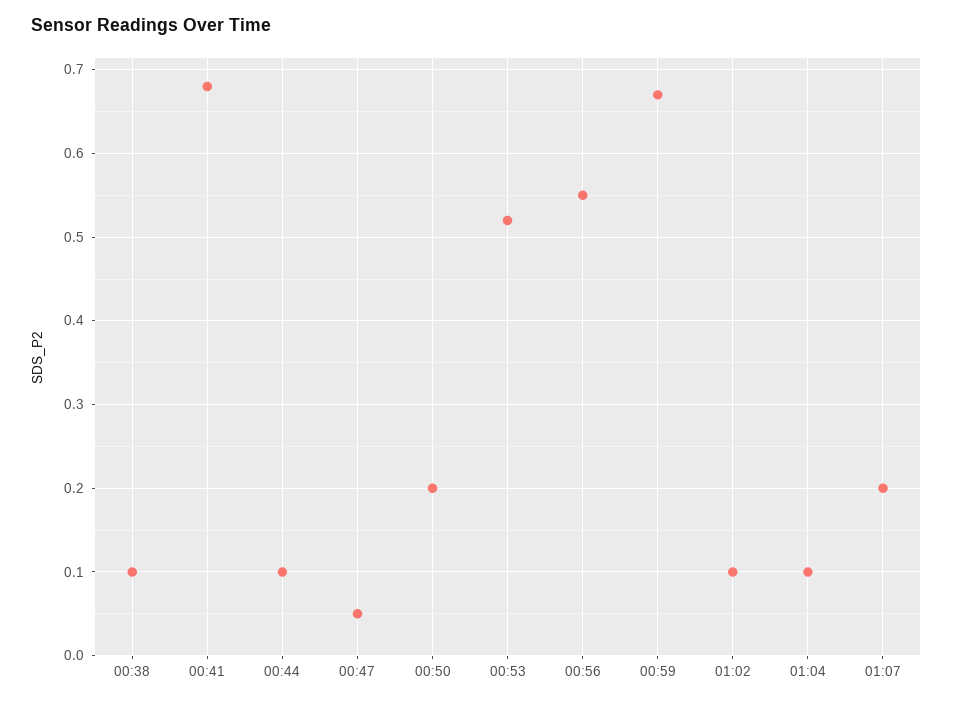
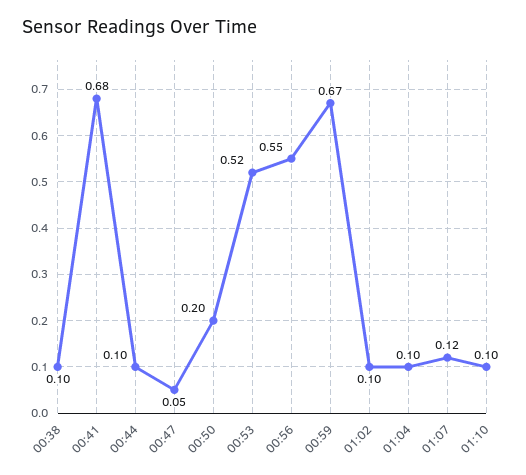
01:07: 0.2 -> 0.12
01:10: none -> 0.1

